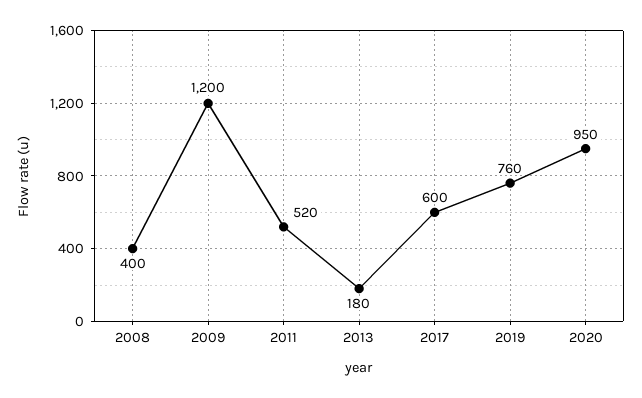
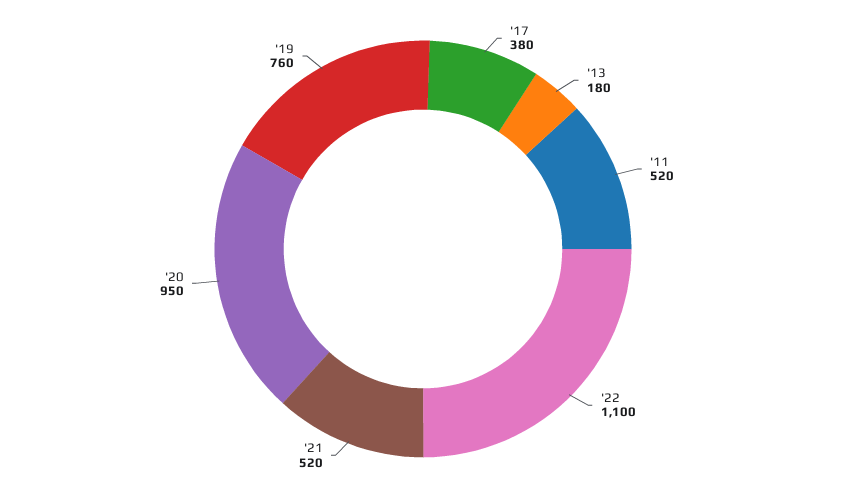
2008: 400 -> none
2009: 1200 -> none
2017: 600 -> 380
'22: none -> 1100
'21: none -> 520

